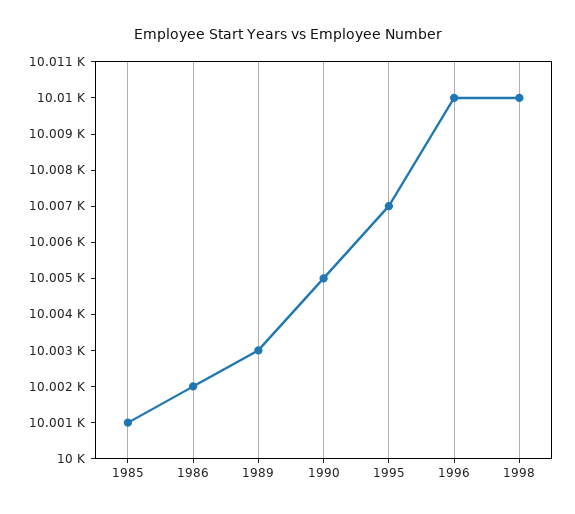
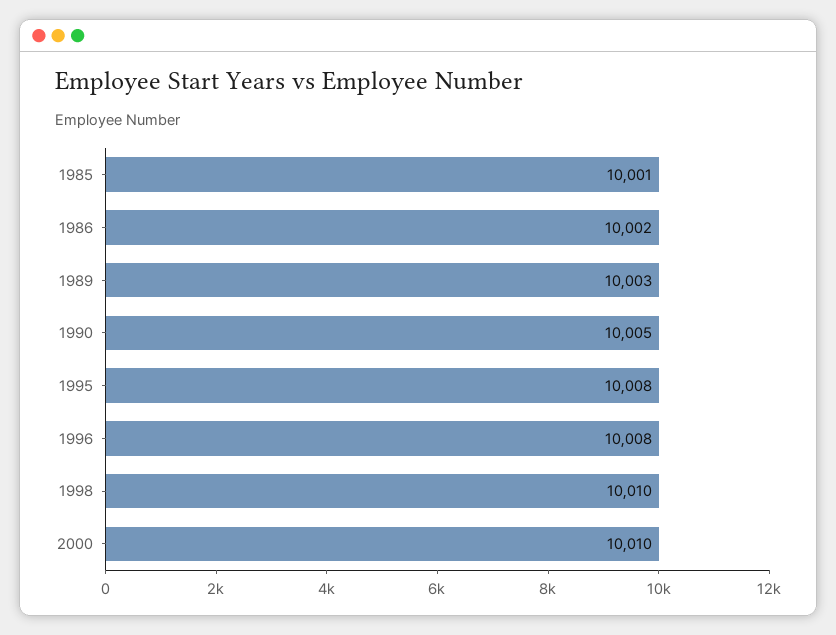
1995: 10007 -> 10008
1996: 10010 -> 10008
2000: none -> 10010

